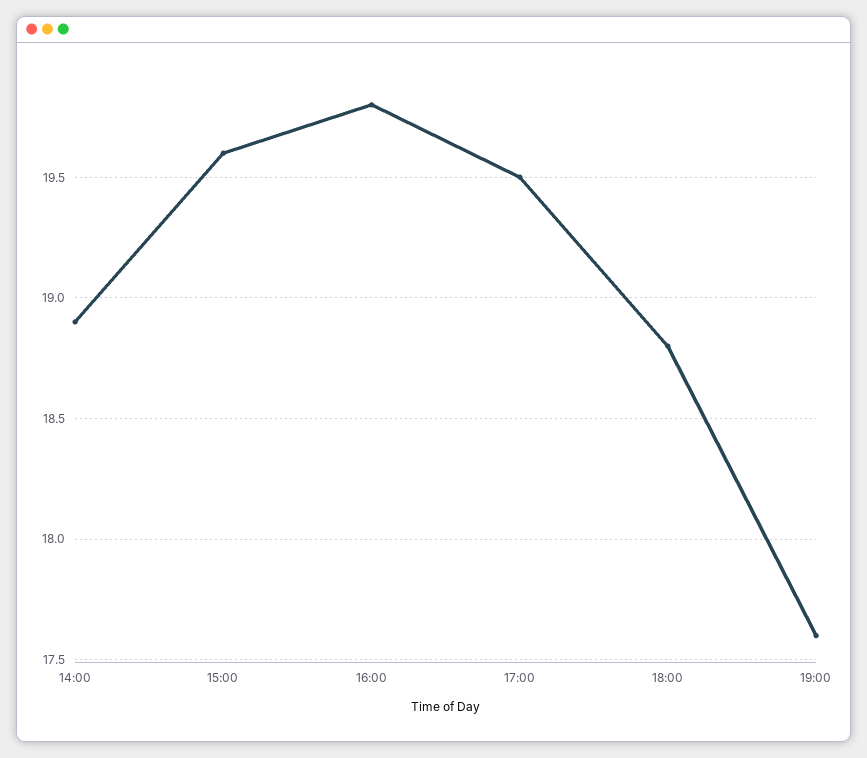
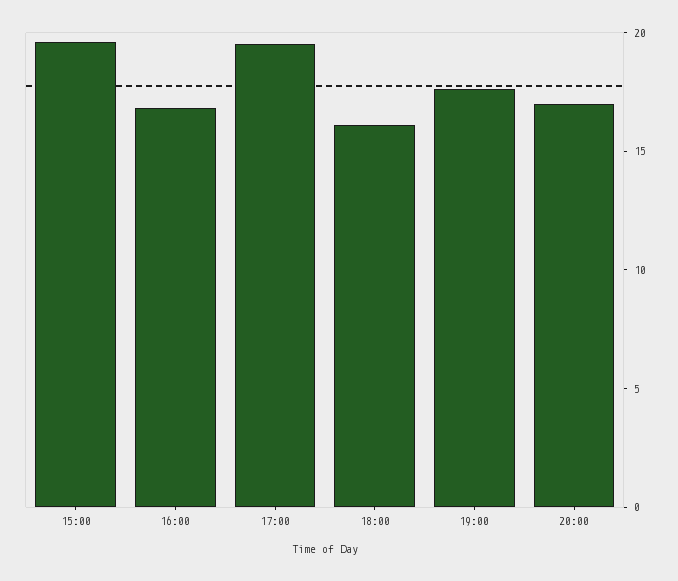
14:00: 18.9 -> none
16:00: 19.8 -> 17
18:00: 18.8 -> 16
20:00: none -> 17

